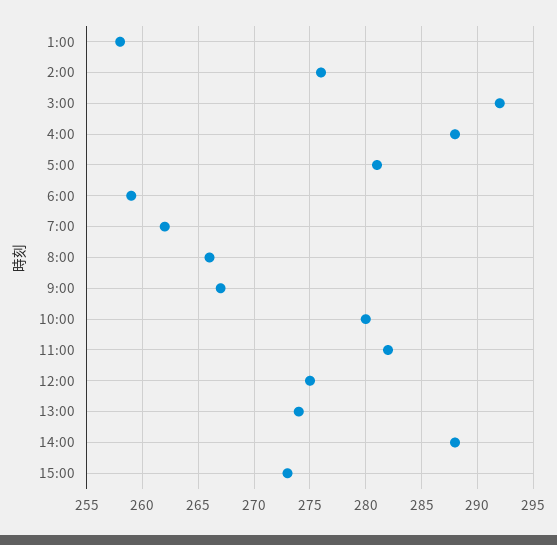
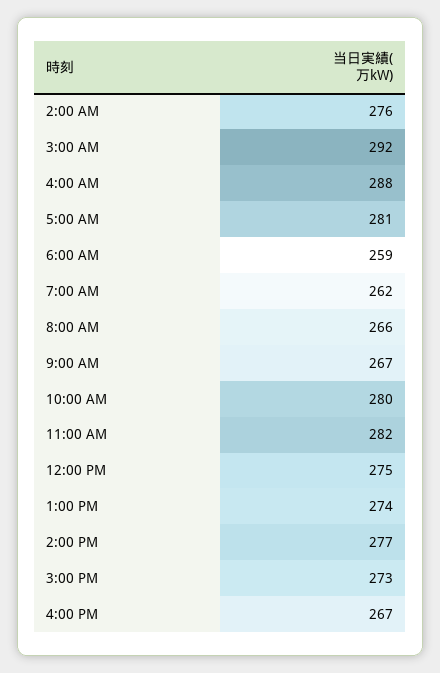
1:00: 258 -> none
14:00: 288 -> 277
4:00 PM: none -> 267

